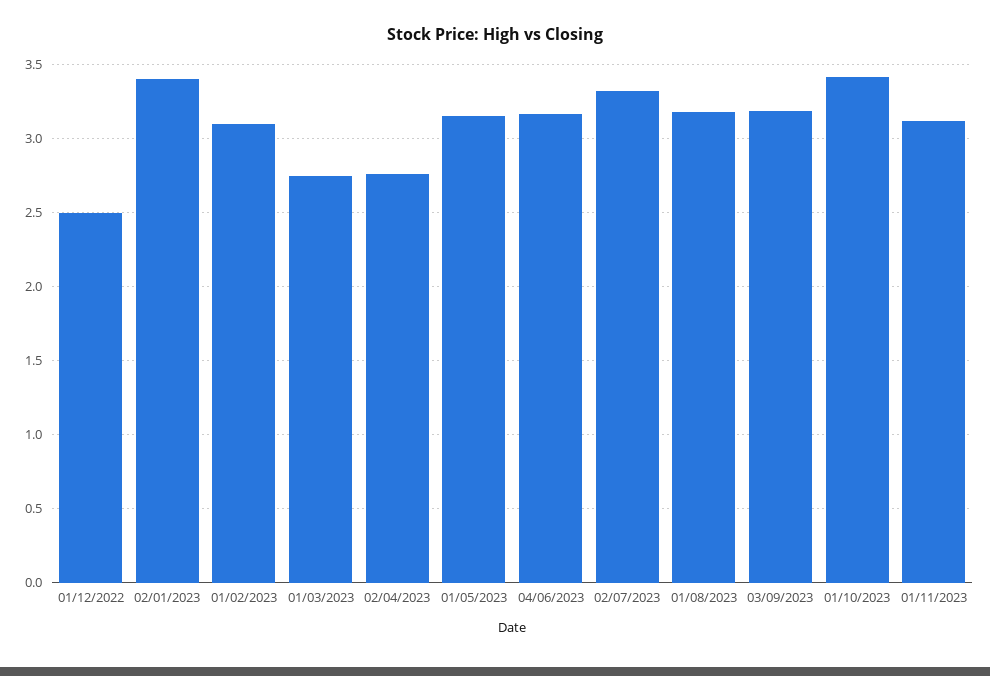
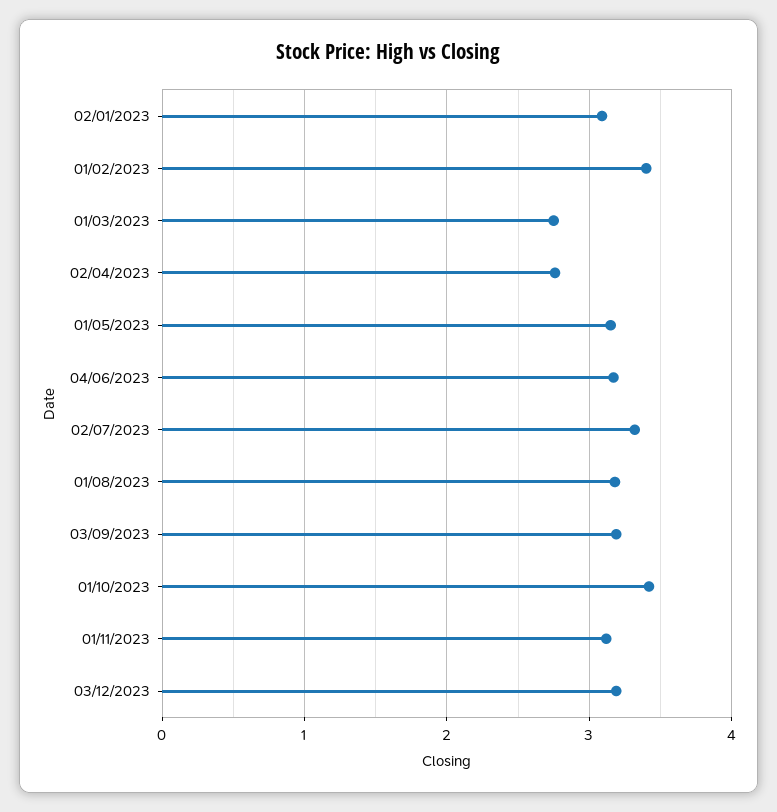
01/12/2022: 2.5 -> none
02/01/2023: 3.4 -> 3.1
01/02/2023: 3.1 -> 3.4
03/12/2023: none -> 3.2

